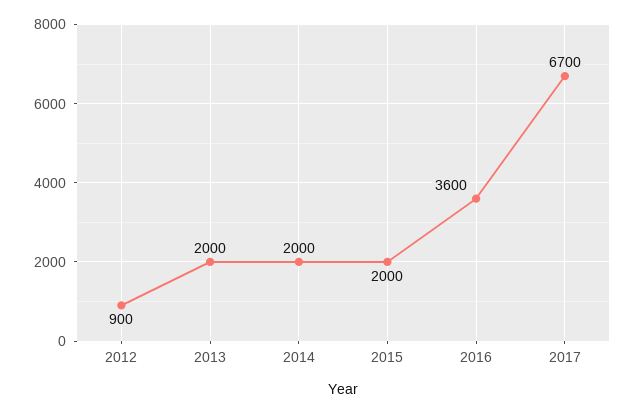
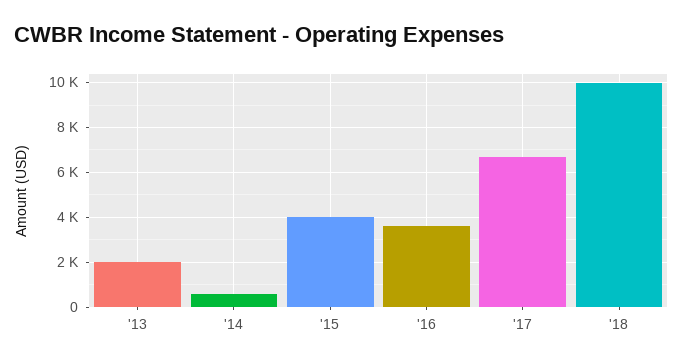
2012: 900 -> none
2014: 2000 -> 500
2015: 2000 -> 4000
'18: none -> 10000

